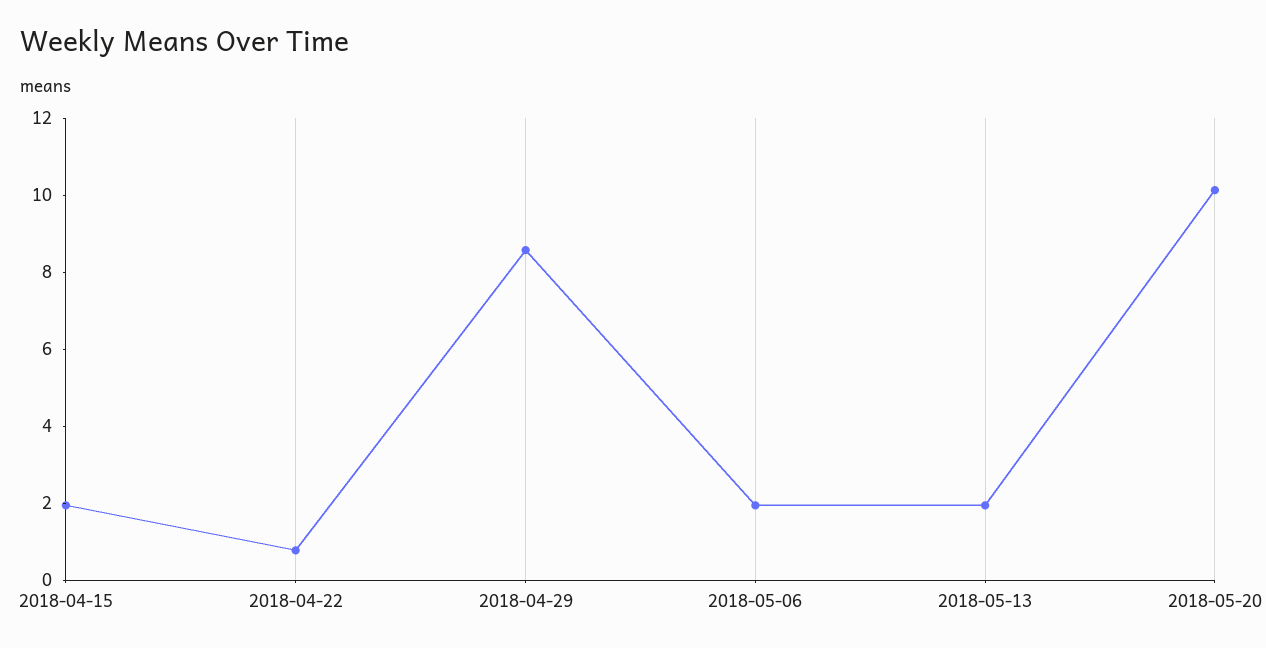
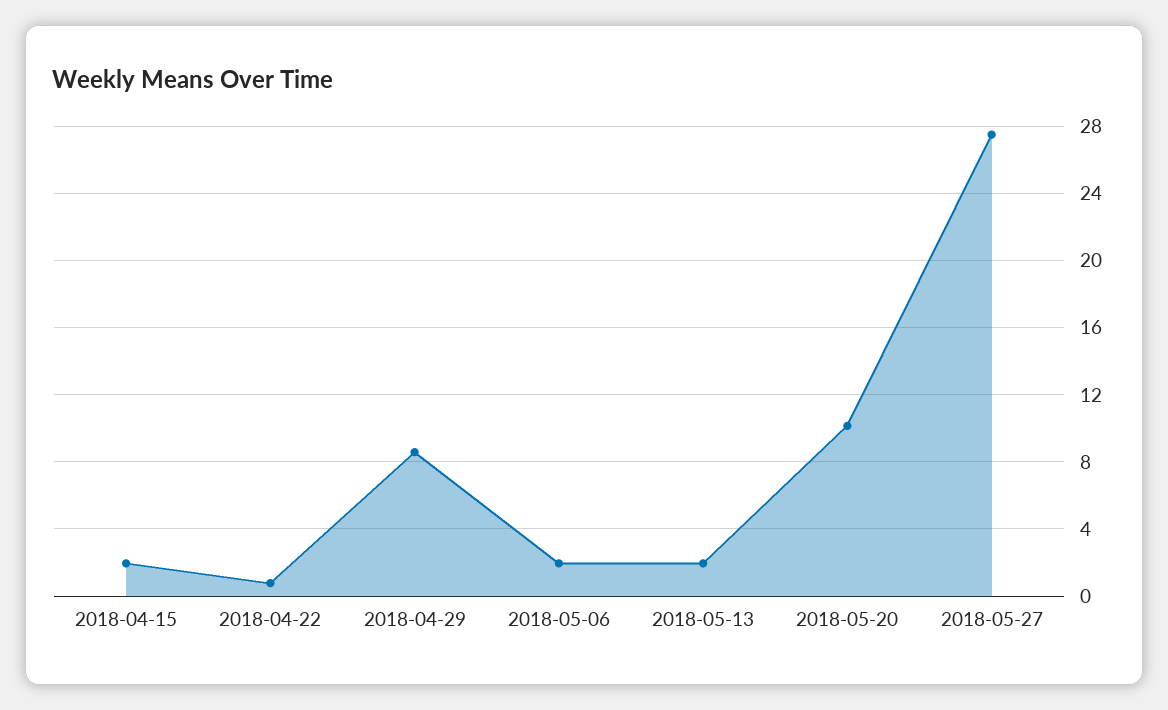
2018-05-27: none -> 27.5

